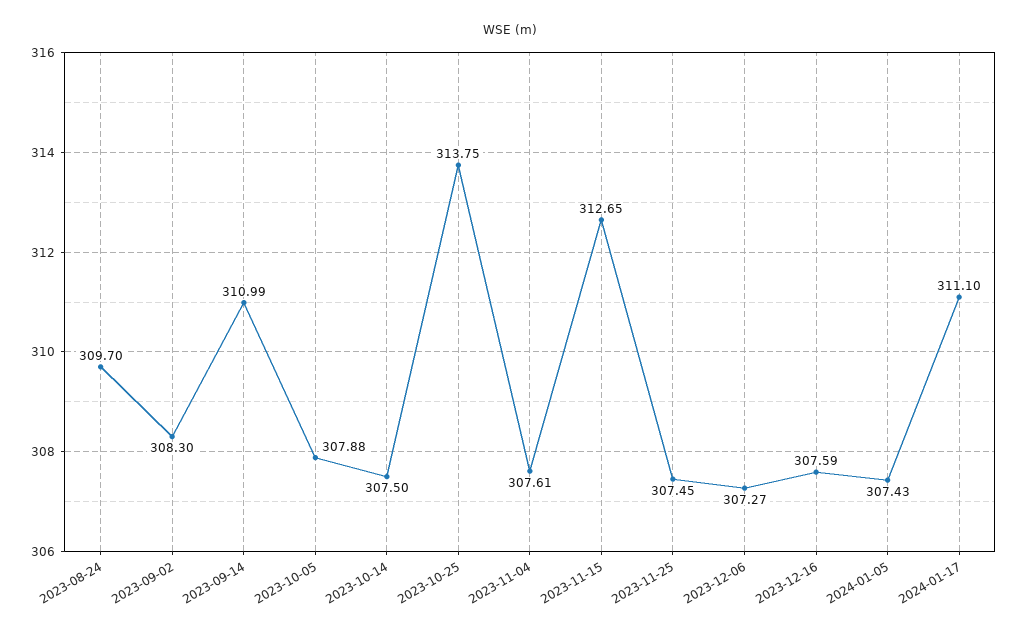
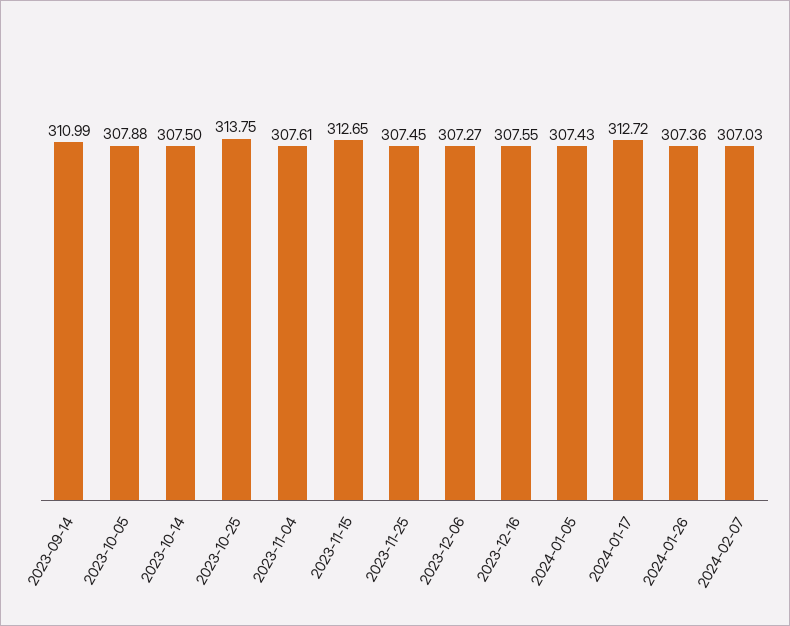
2023-08-24: 309.7 -> none
2023-09-02: 308.3 -> none
2023-12-16: 307.59 -> 307.55
2024-01-17: 311.1 -> 312.72
2024-01-26: none -> 307.36
2024-02-07: none -> 307.03

